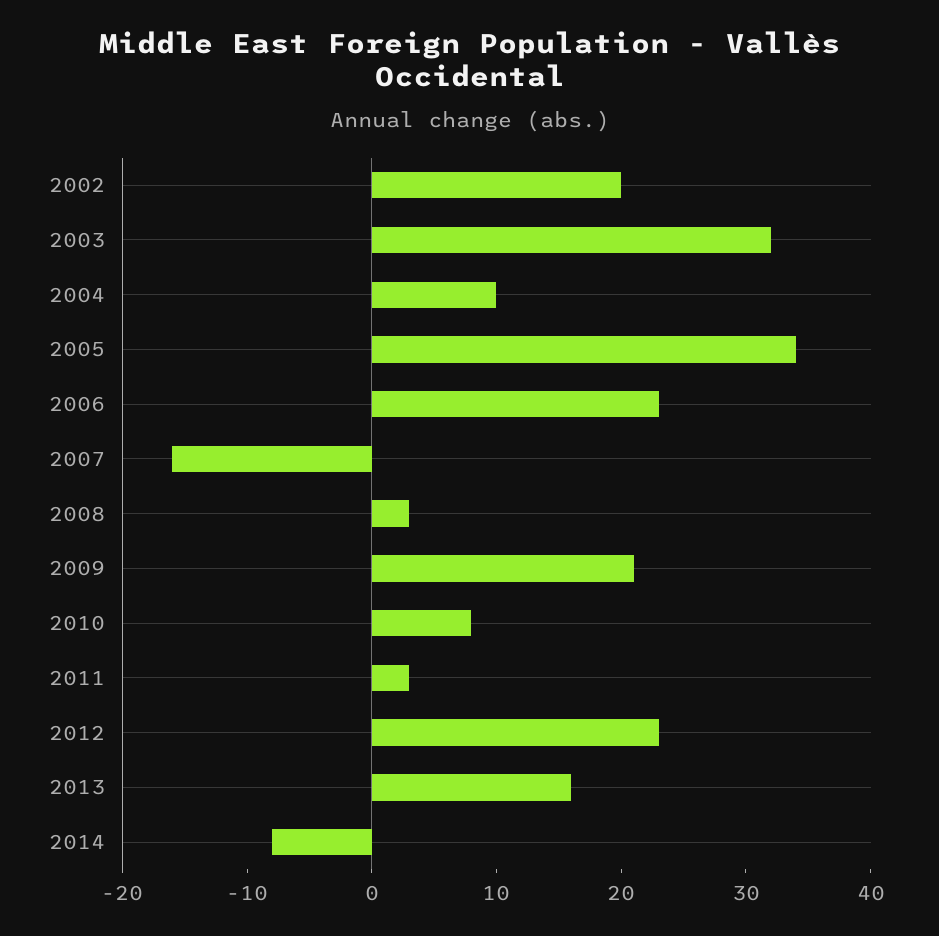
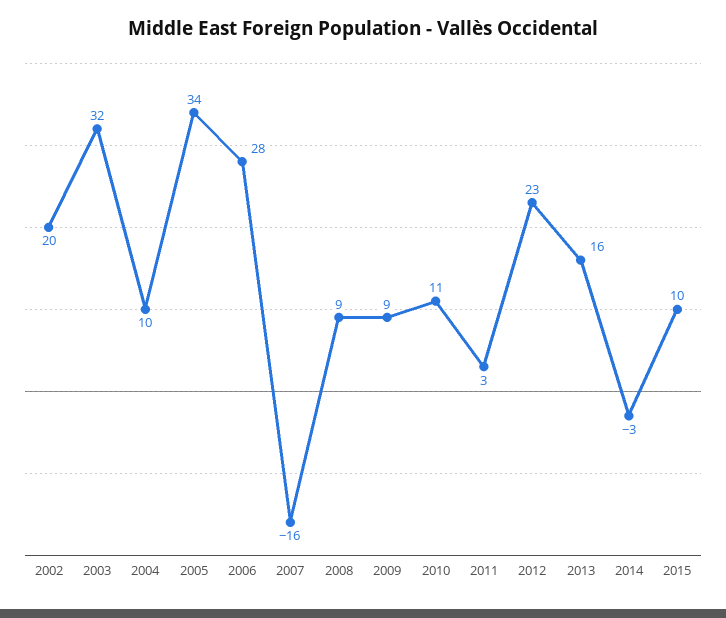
2006: 23 -> 28
2008: 3 -> 9
2009: 21 -> 9
2010: 8 -> 11
2014: -8 -> -3
2015: none -> 10

